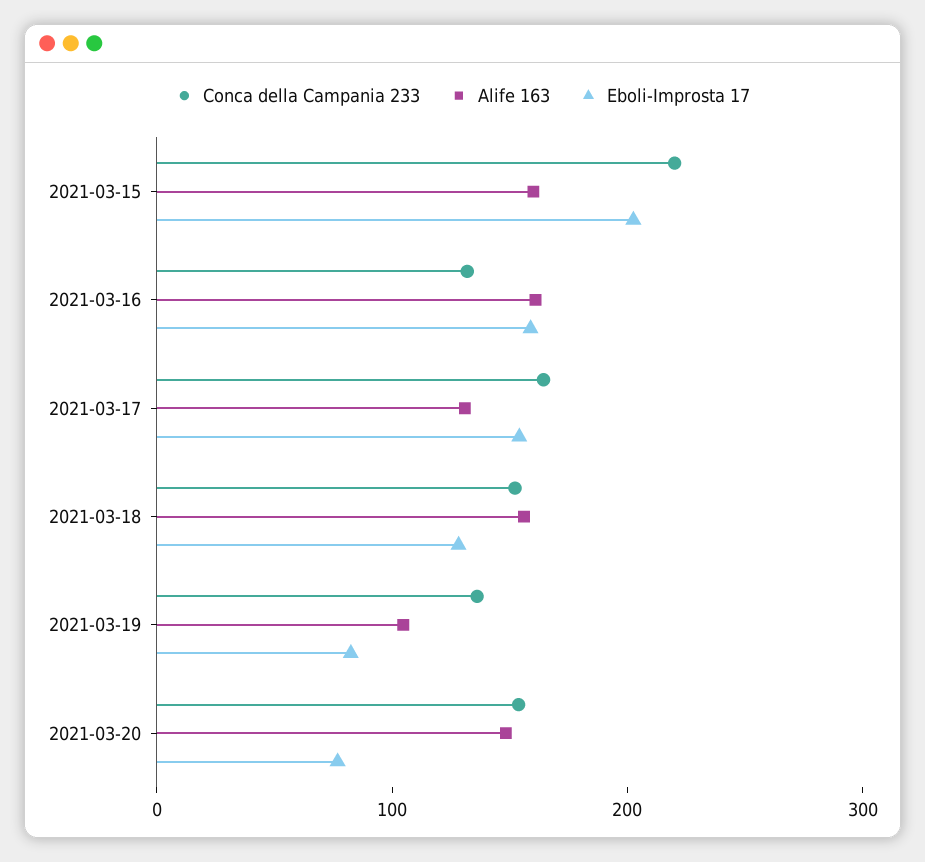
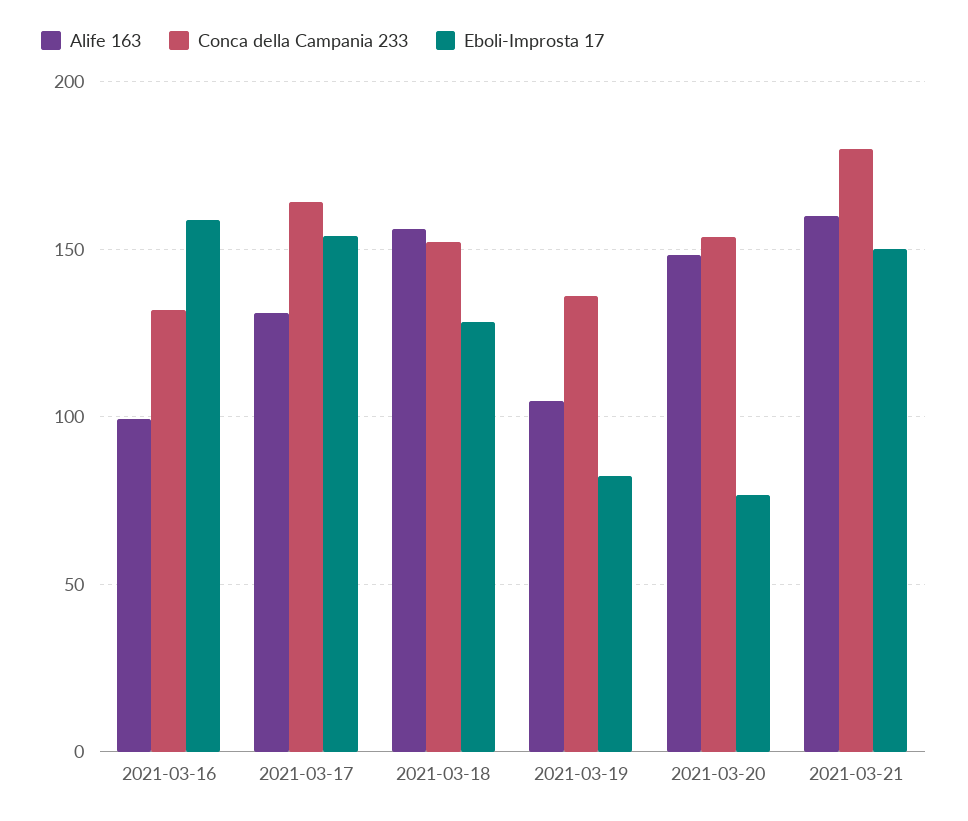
Conca della Campania 233, 2021-03-15: 220 -> none
Alife 163, 2021-03-15: 160 -> none
Eboli-Improsta 17, 2021-03-15: 200 -> none
Alife 163, 2021-03-16: 160 -> 100
Alife 163, 2021-03-21: none -> 160
Conca della Campania 233, 2021-03-21: none -> 180
Eboli-Improsta 17, 2021-03-21: none -> 150

